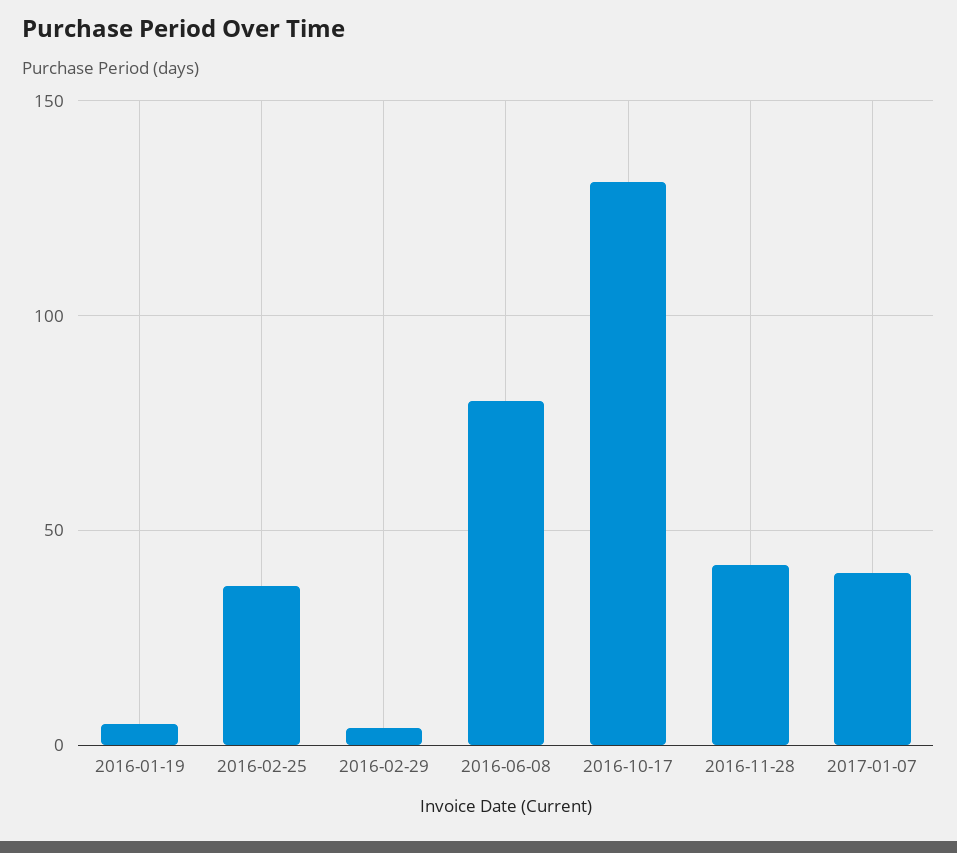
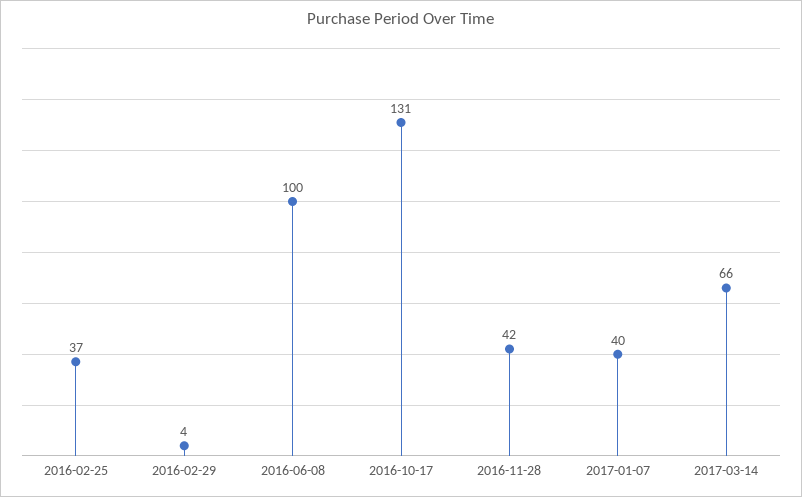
2016-01-19: 5 -> none
2016-06-08: 80 -> 100
2017-03-14: none -> 66

